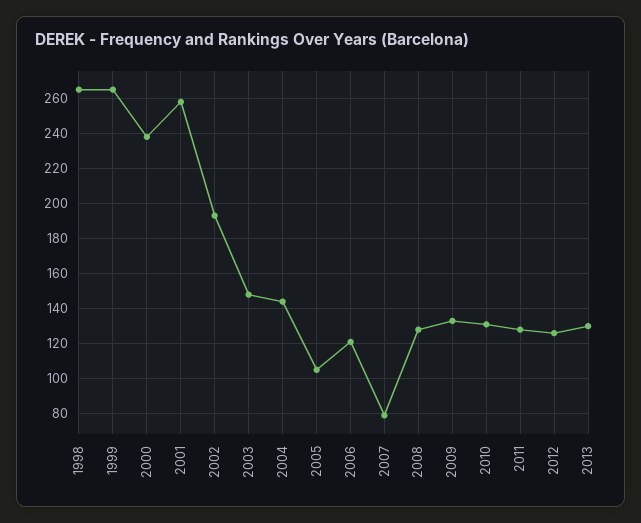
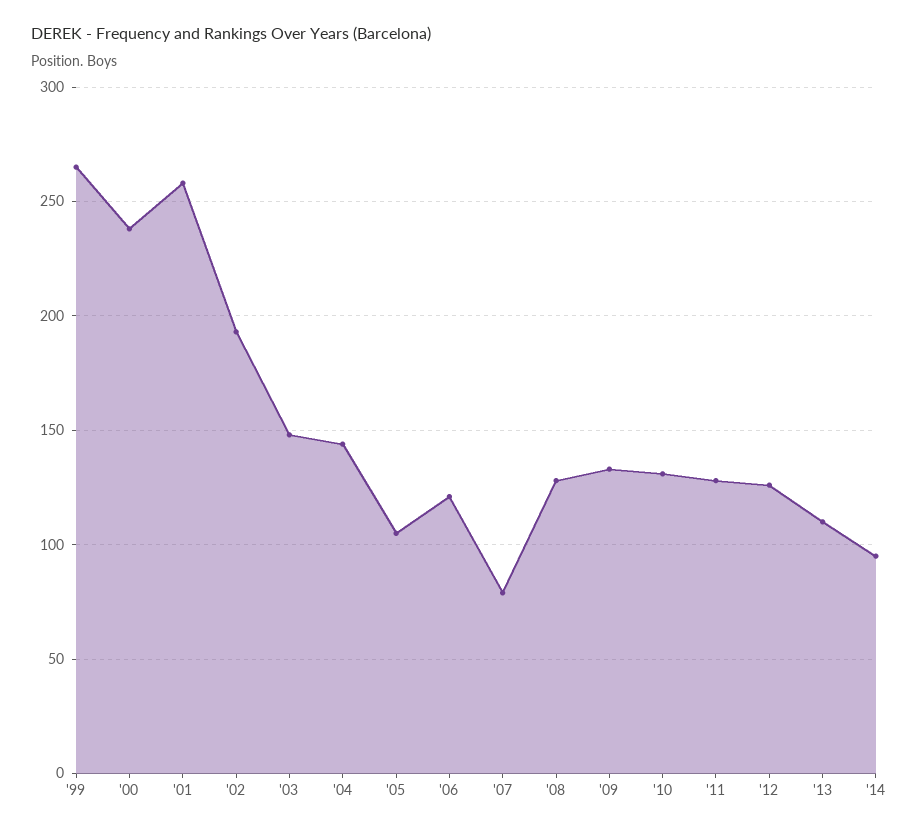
1998: 265 -> none
2013: 130 -> 110
'14: none -> 95

